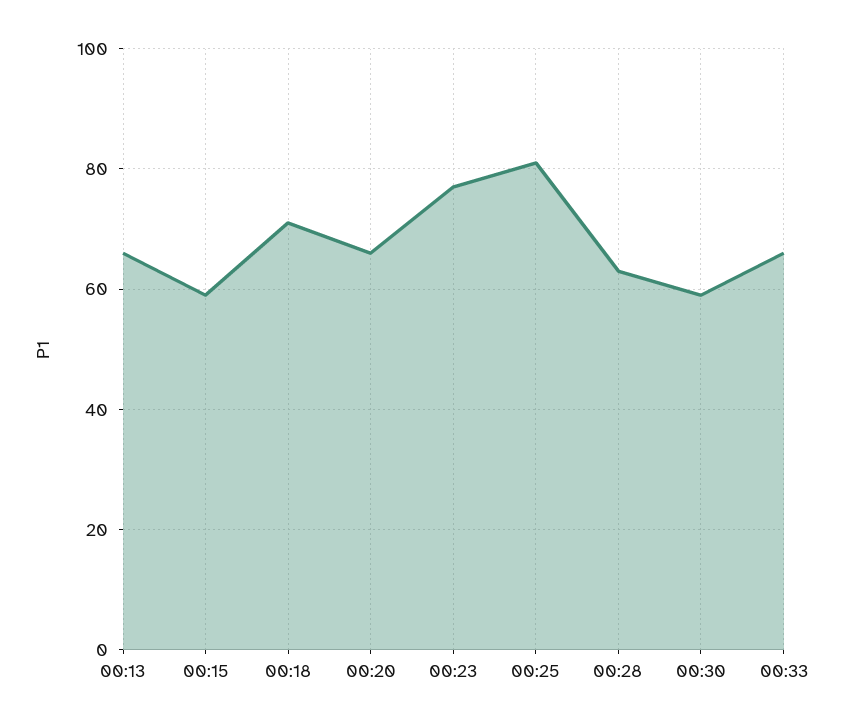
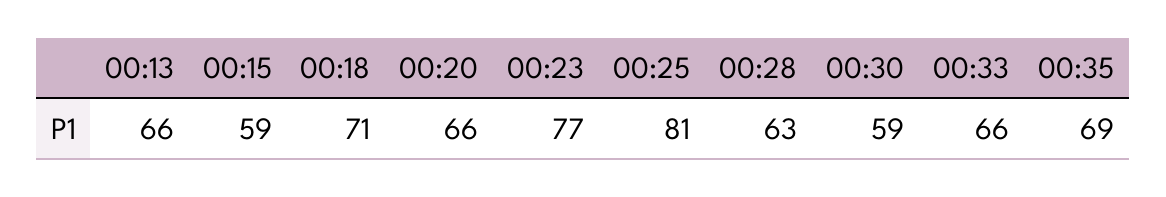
00:35: none -> 69

